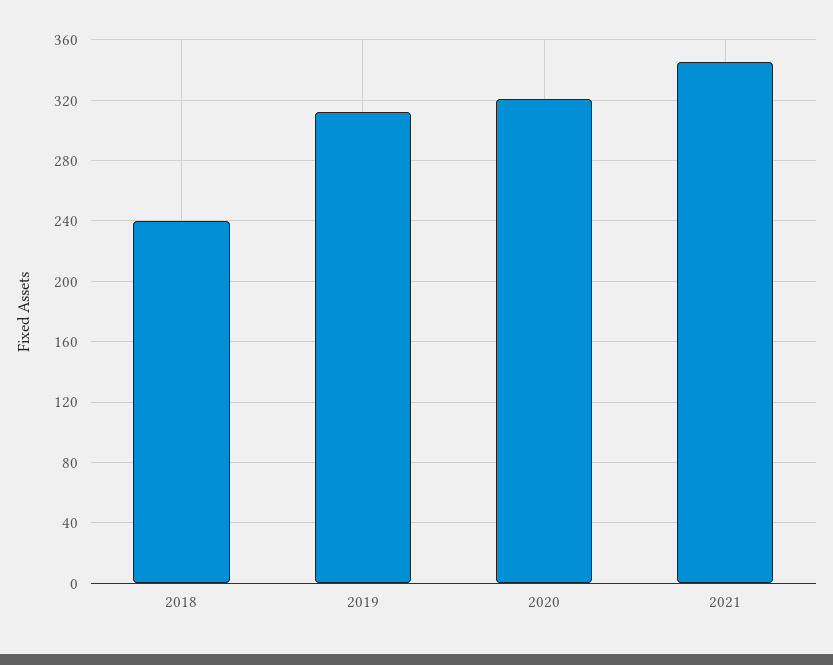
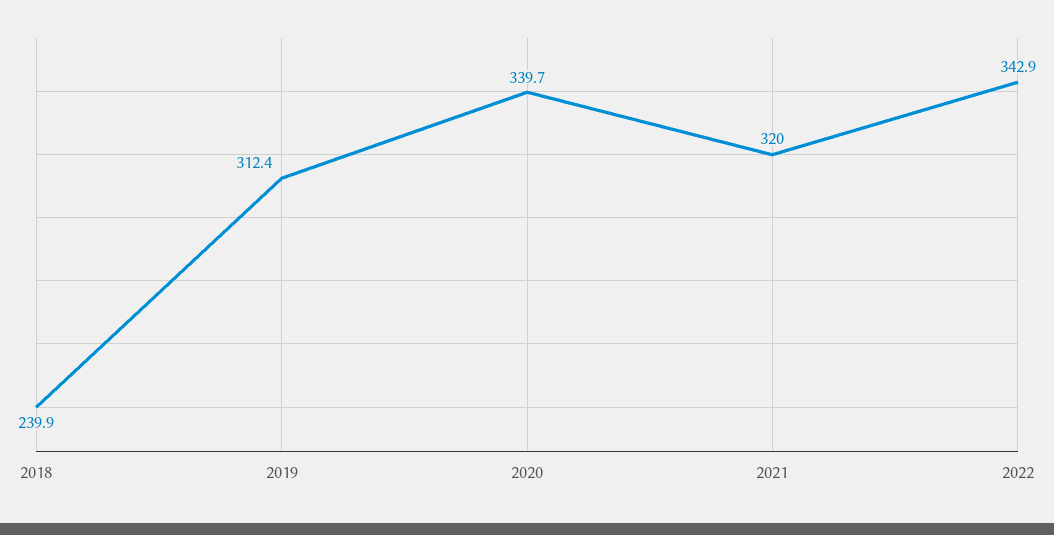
2020: 320 -> 339.7
2021: 345 -> 320
2022: none -> 342.9

